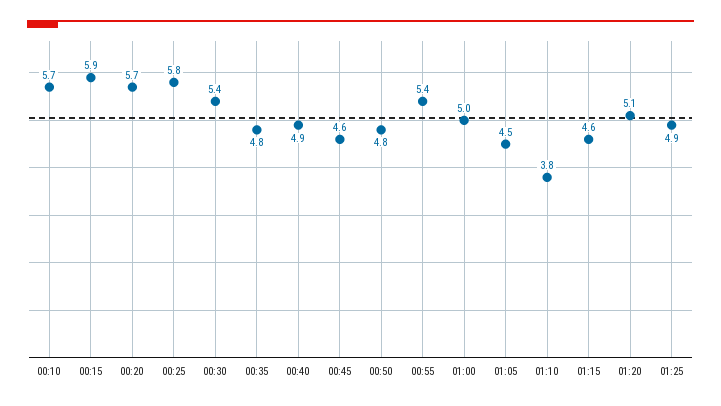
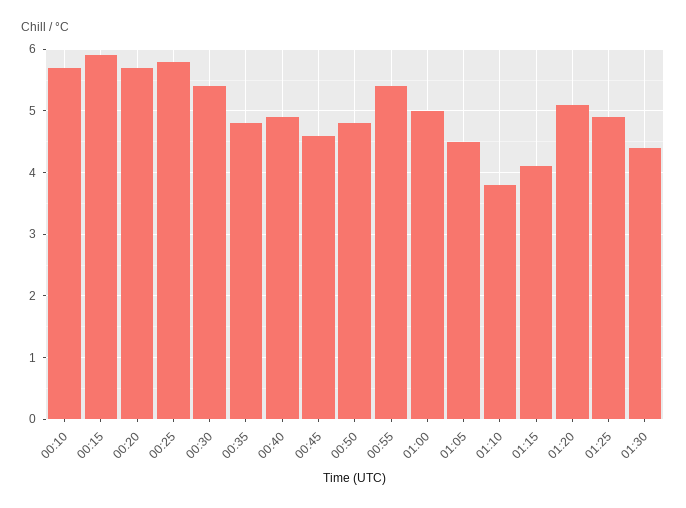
01:15: 4.6 -> 4.1
01:30: none -> 4.4

